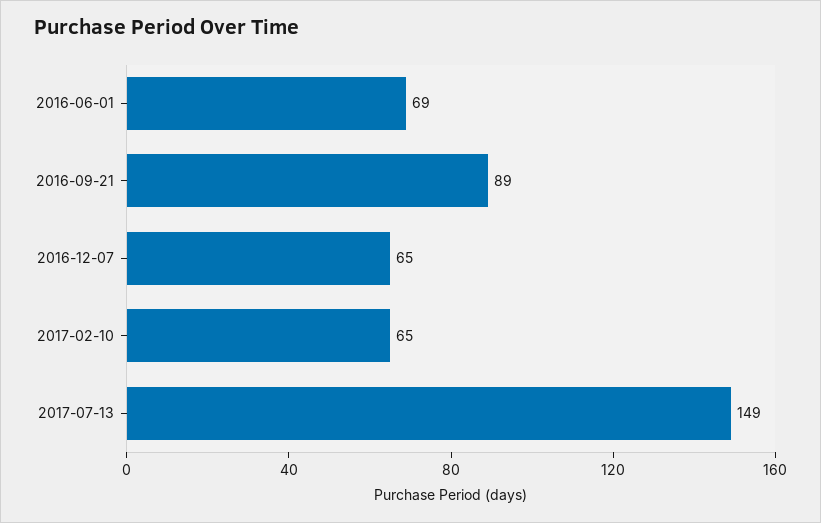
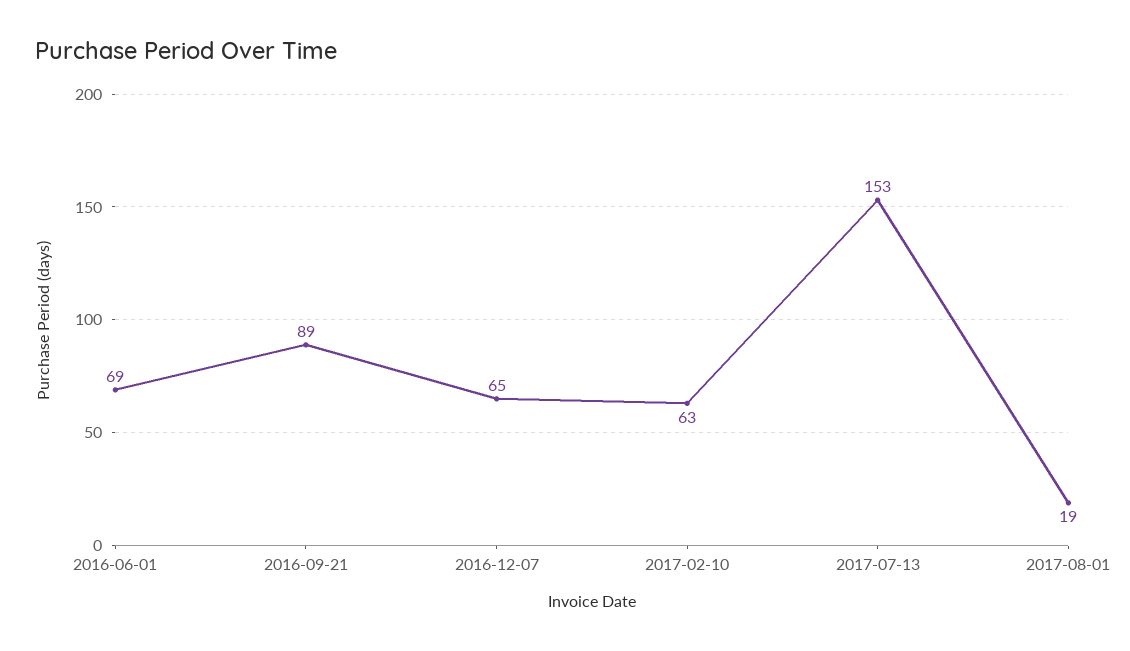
2017-02-10: 65 -> 63
2017-07-13: 149 -> 153
2017-08-01: none -> 19

